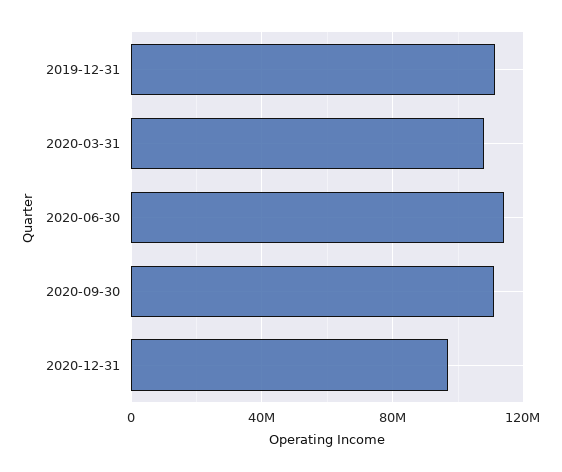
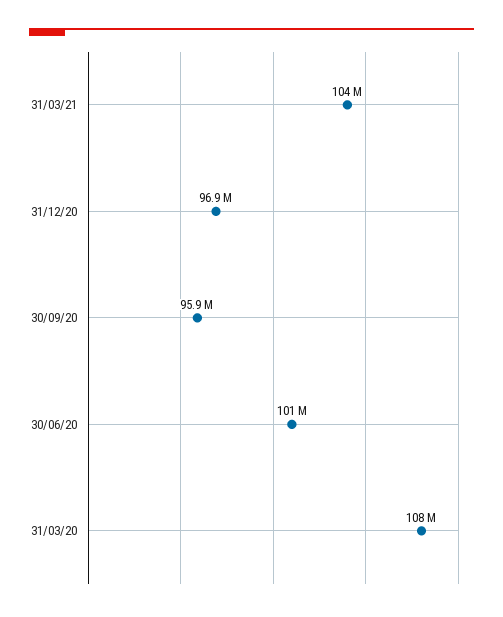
2019-12-31: 110000000 -> none
2020-06-30: 115000000 -> 101000000
2020-09-30: 110000000 -> 95900000
31/03/21: none -> 104000000

